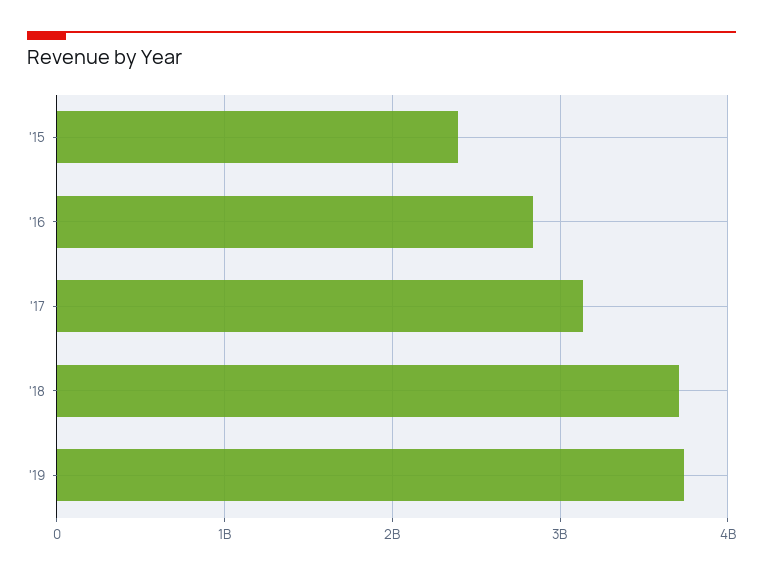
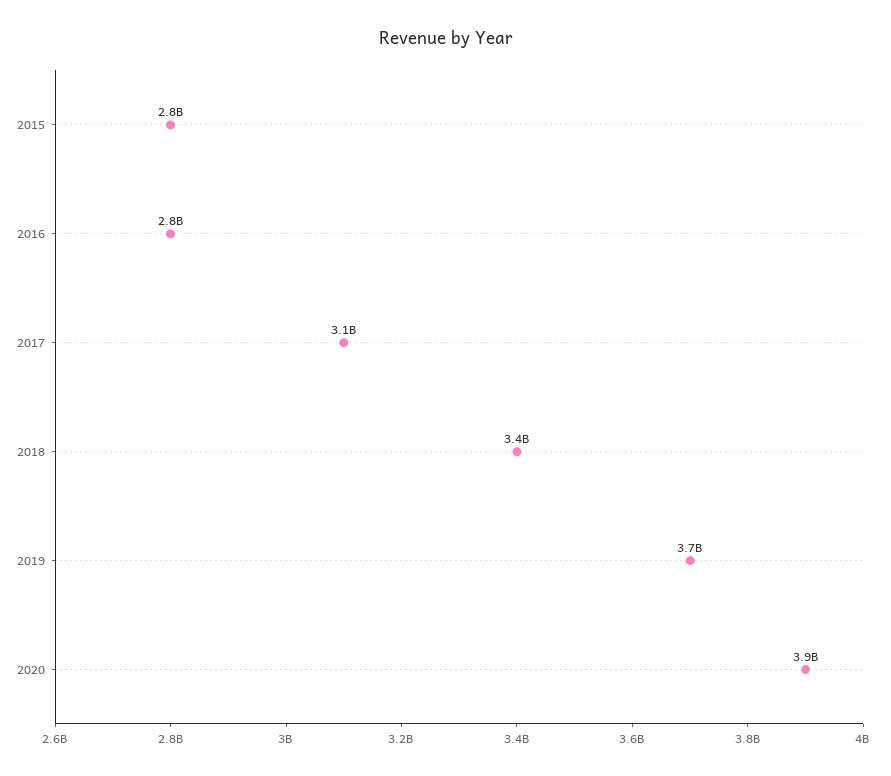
'15: 2400000000 -> 2800000000
'18: 3700000000 -> 3400000000
2020: none -> 3900000000

